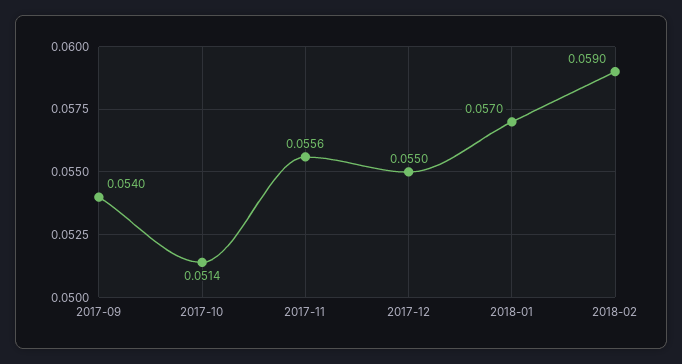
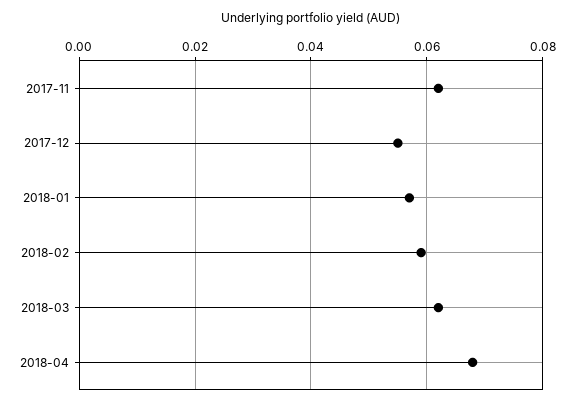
2017-09: 0.054 -> none
2017-10: 0.0514 -> none
2017-11: 0.0556 -> 0.062
2018-03: none -> 0.062
2018-04: none -> 0.068

